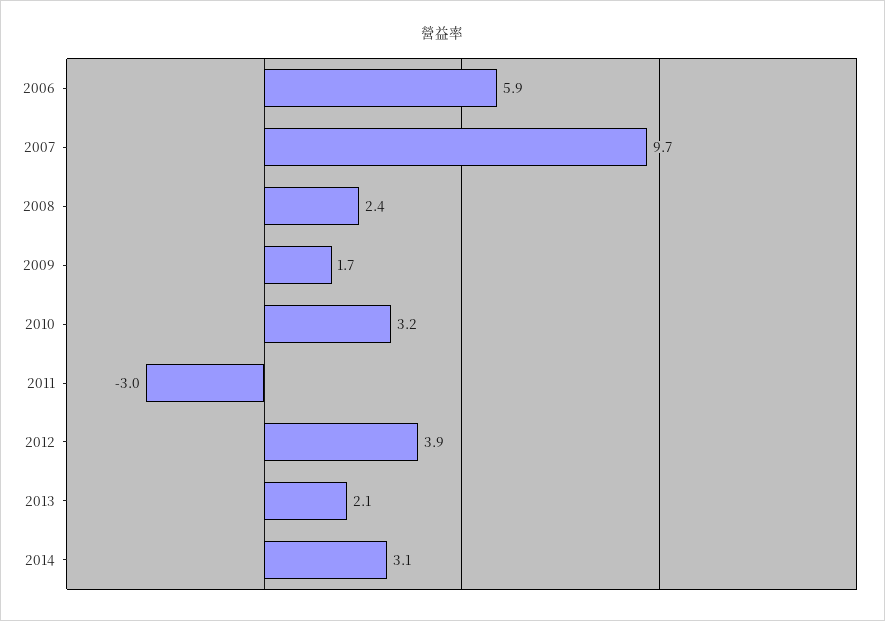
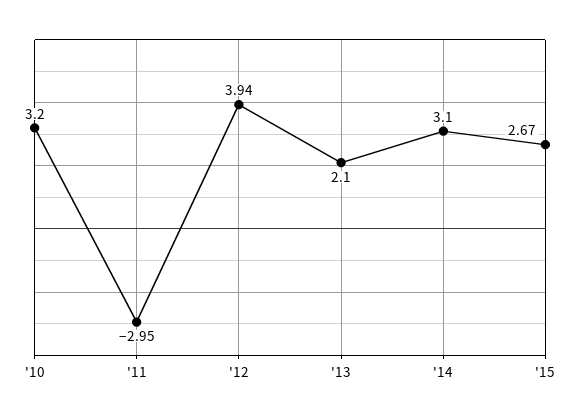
2006: 5.9 -> none
2007: 9.7 -> none
2008: 2.4 -> none
2009: 1.7 -> none
'15: none -> 2.67

